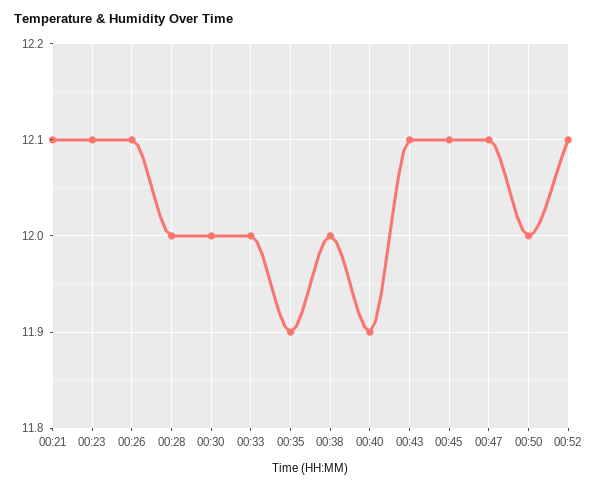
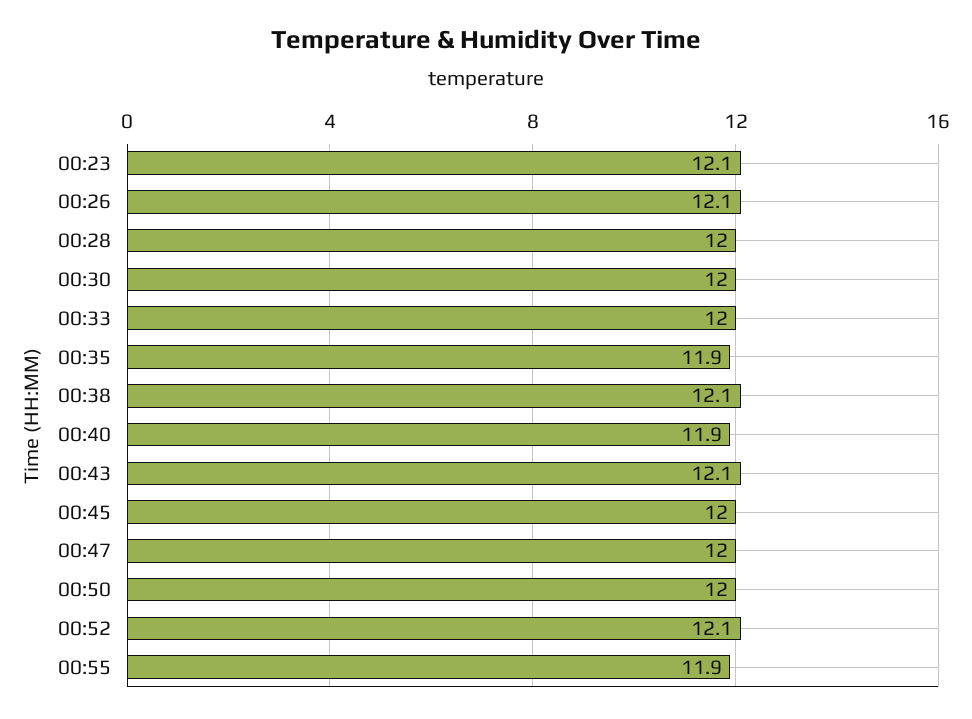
00:21: 12.1 -> none
00:38: 12 -> 12.1
00:45: 12.1 -> 12
00:47: 12.1 -> 12
00:55: none -> 11.9

